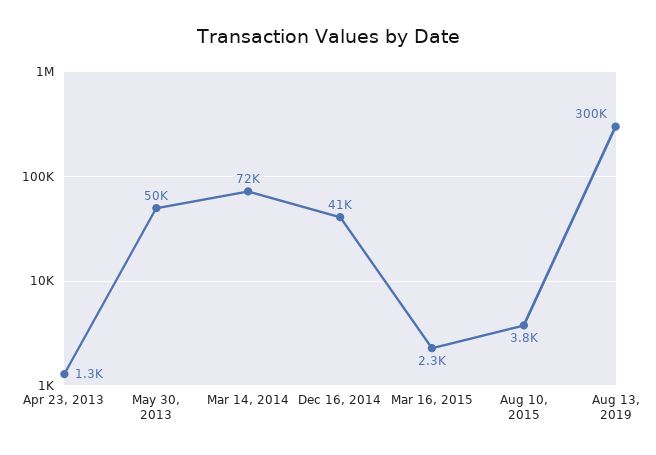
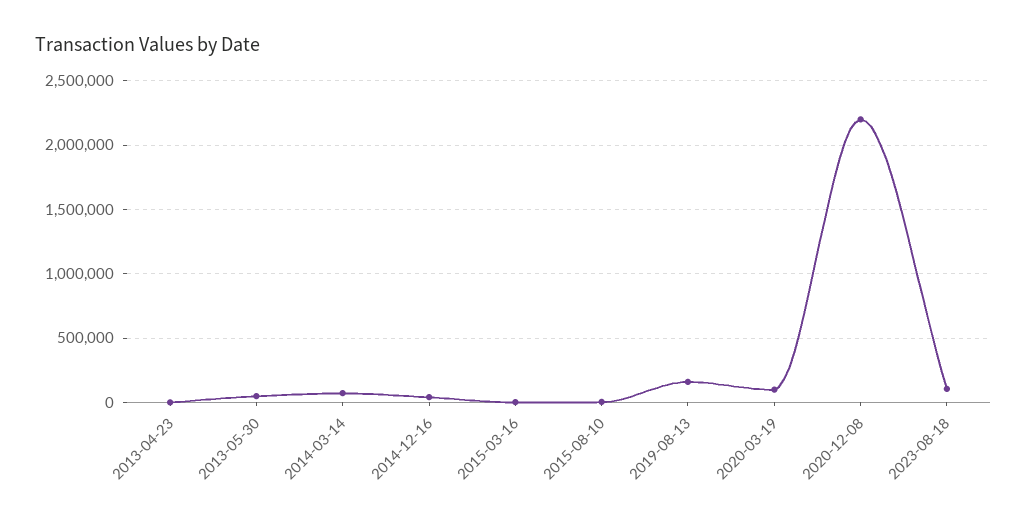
Aug 13, 2019: 300000 -> 150000
2020-03-19: none -> 100000
2020-12-08: none -> 2200000
2023-08-18: none -> 100000

